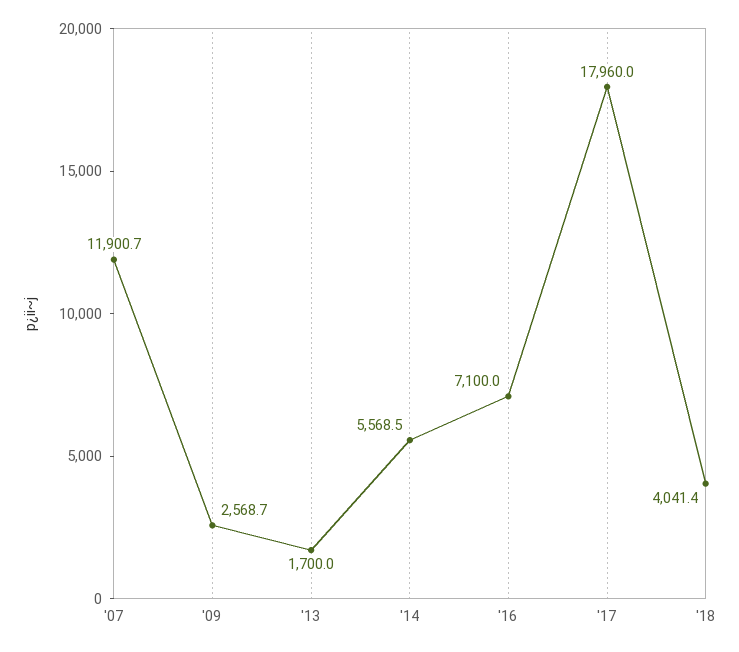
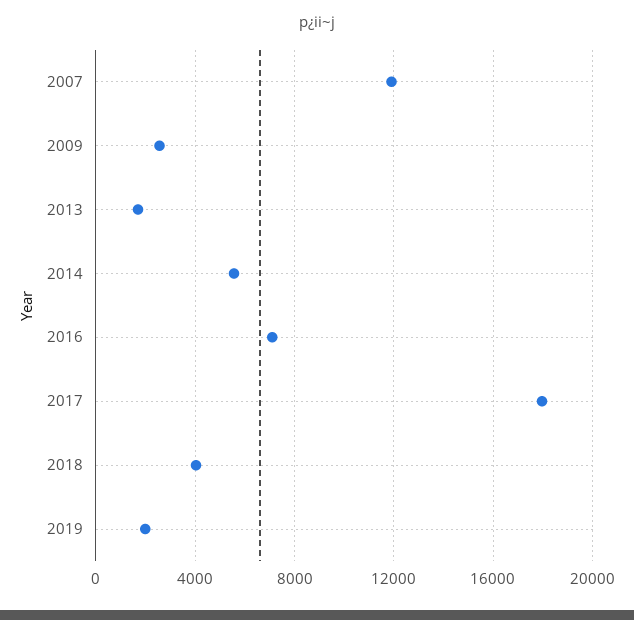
2019: none -> 2000

